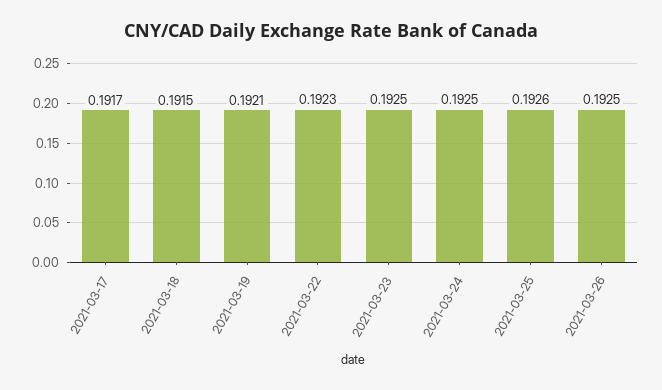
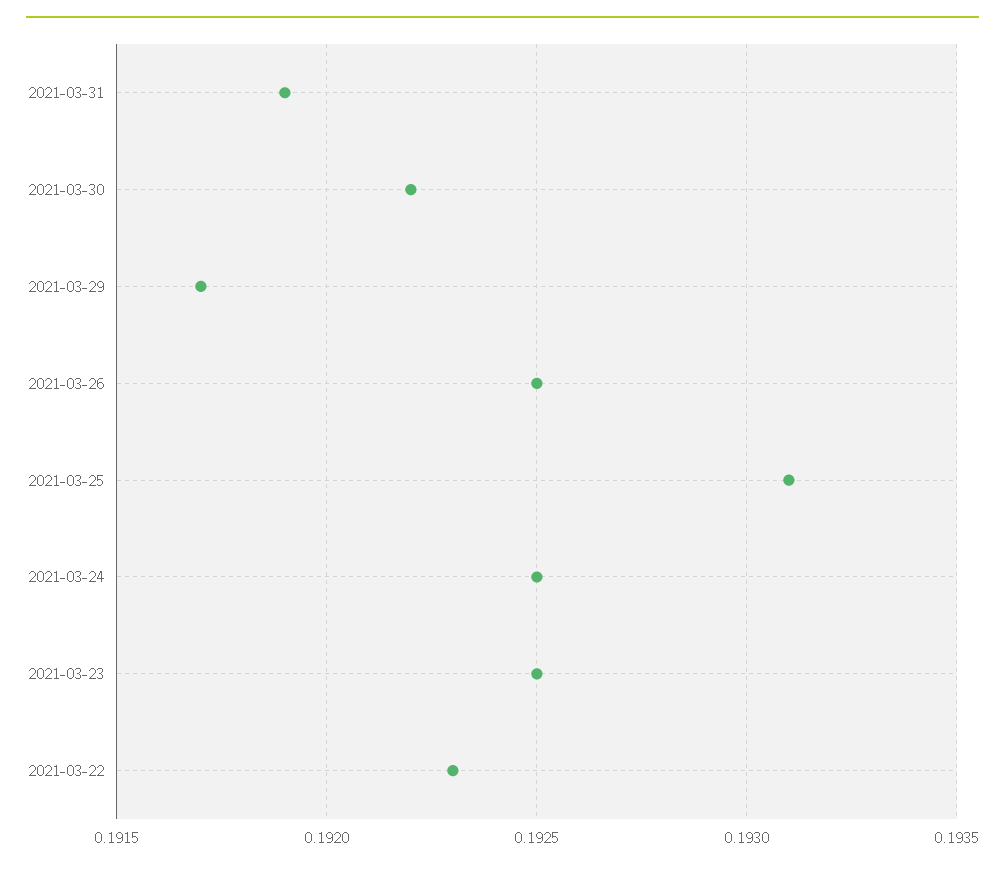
2021-03-17: 0.1917 -> none
2021-03-18: 0.1915 -> none
2021-03-19: 0.1921 -> none
2021-03-25: 0.1926 -> 0.1931
2021-03-31: none -> 0.1919
2021-03-30: none -> 0.1922
2021-03-29: none -> 0.1917

